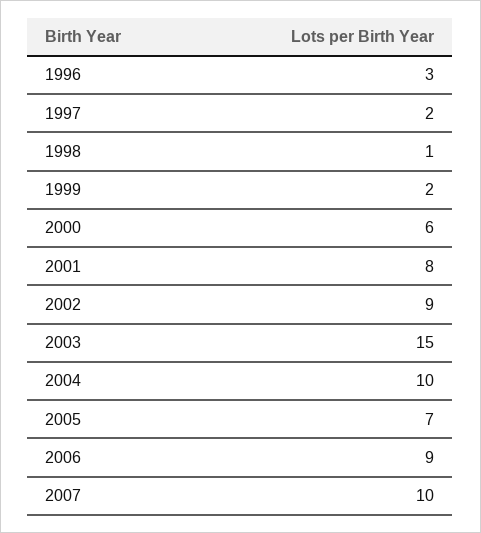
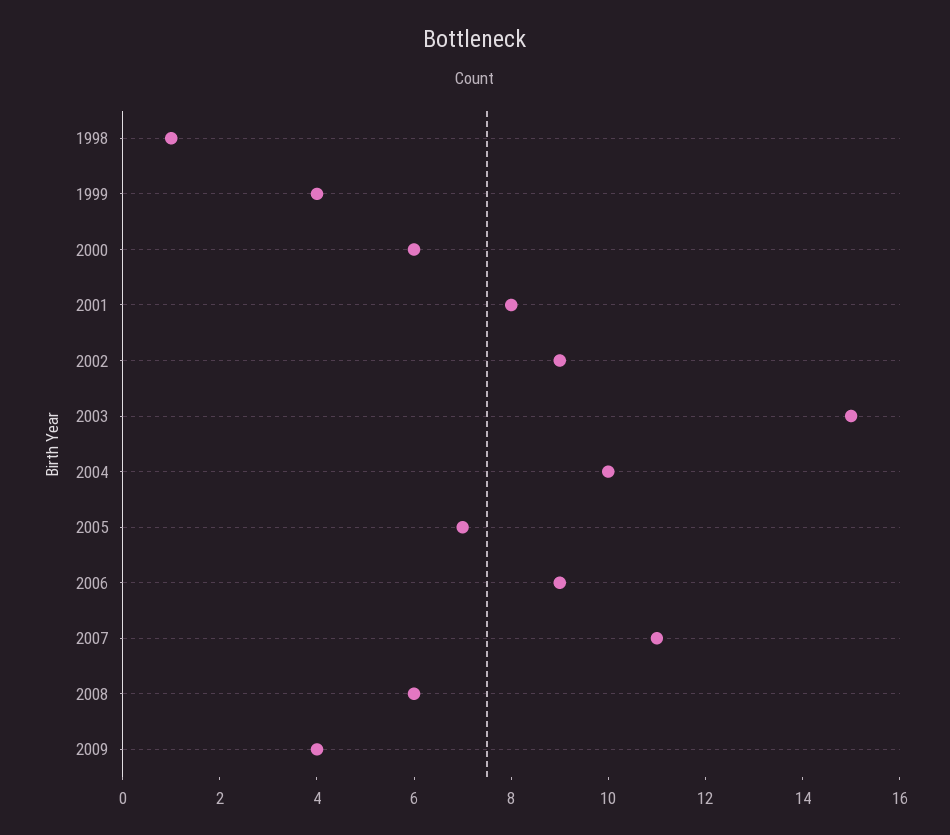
1996: 3 -> none
1997: 2 -> none
1999: 2 -> 4
2007: 10 -> 11
2008: none -> 6
2009: none -> 4

